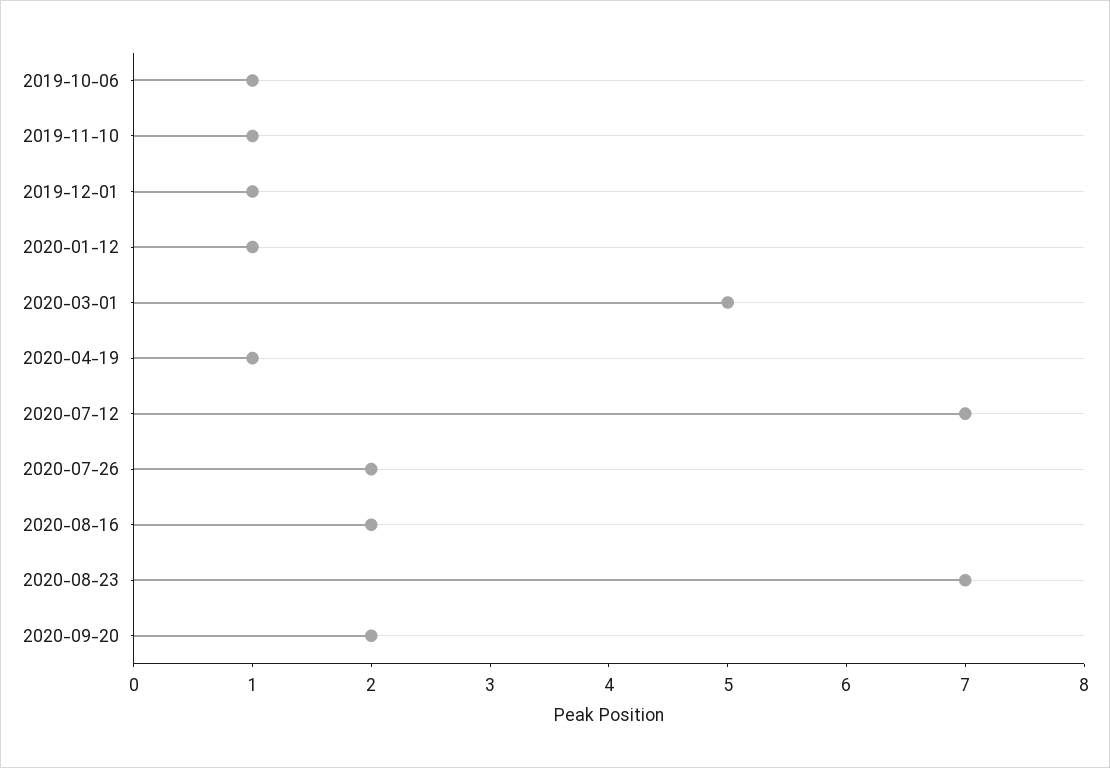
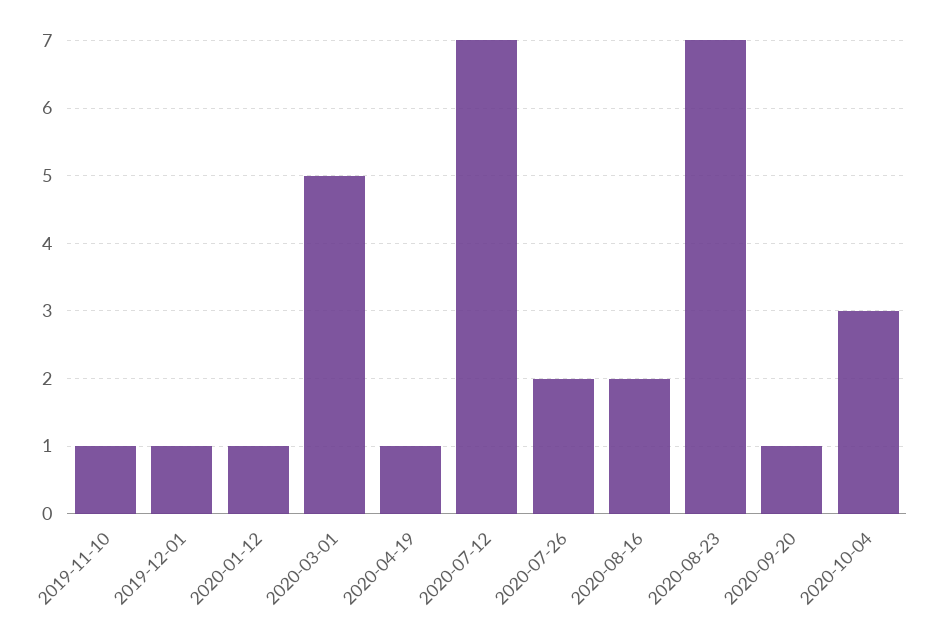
2019-10-06: 1 -> none
2020-09-20: 2 -> 1
2020-10-04: none -> 3

